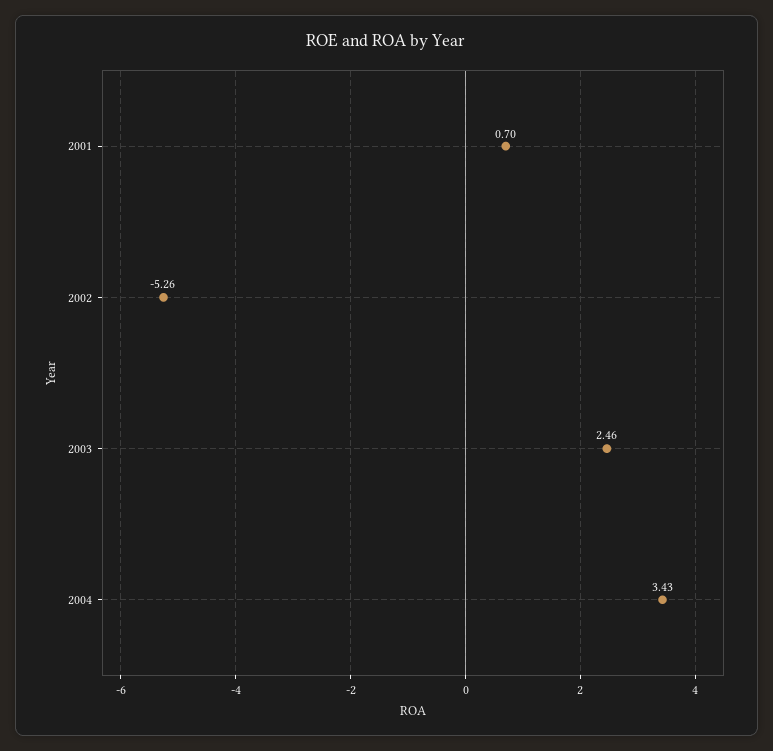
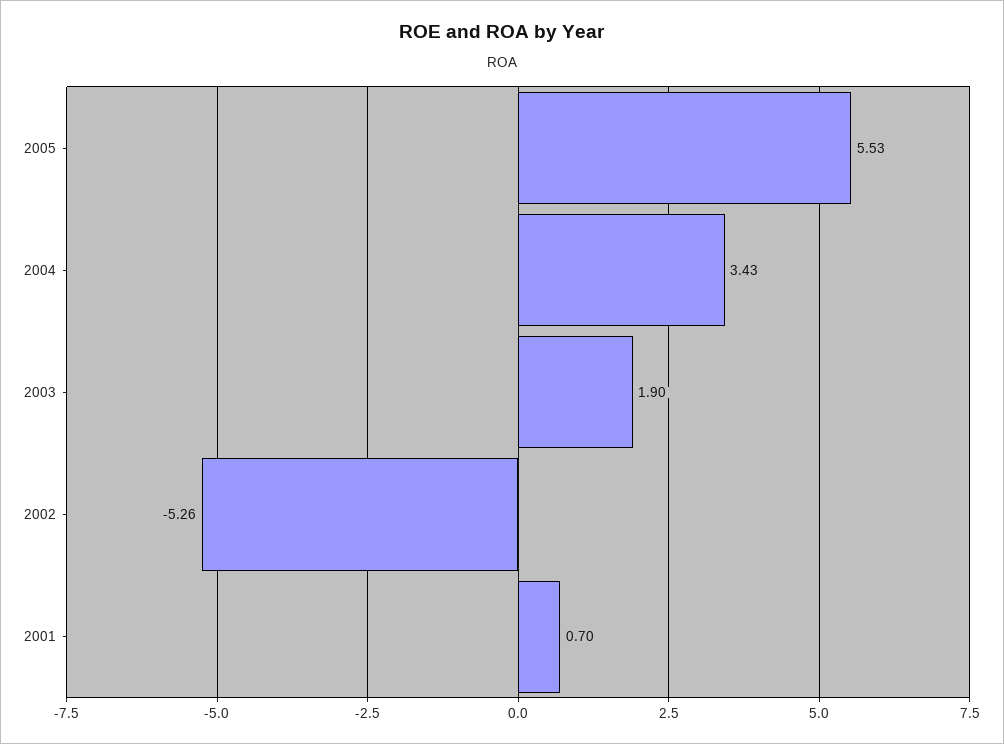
2003: 2.46 -> 1.9
2005: none -> 5.53

